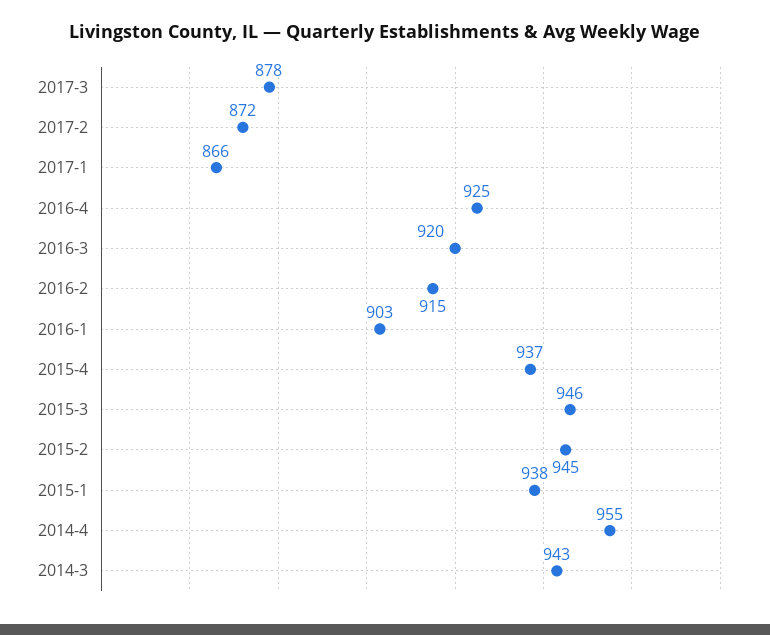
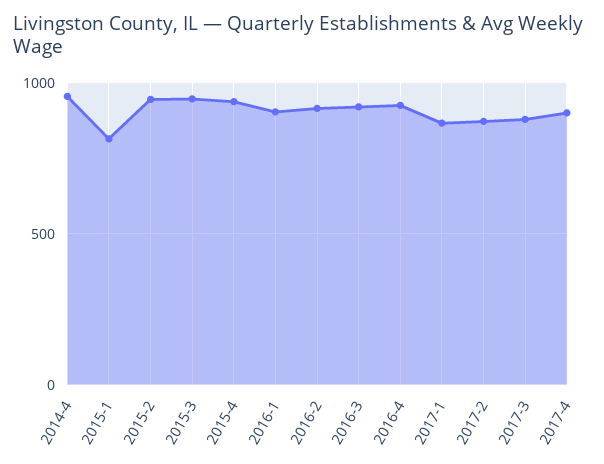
2015-1: 938 -> 800
2014-3: 943 -> none
2017-4: none -> 900

